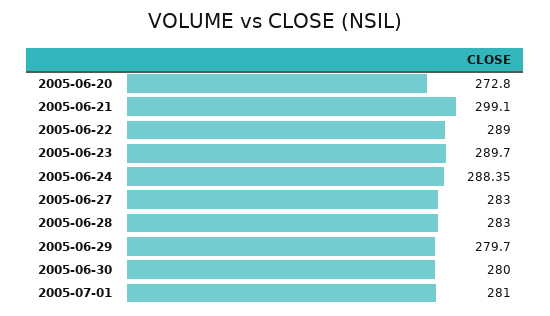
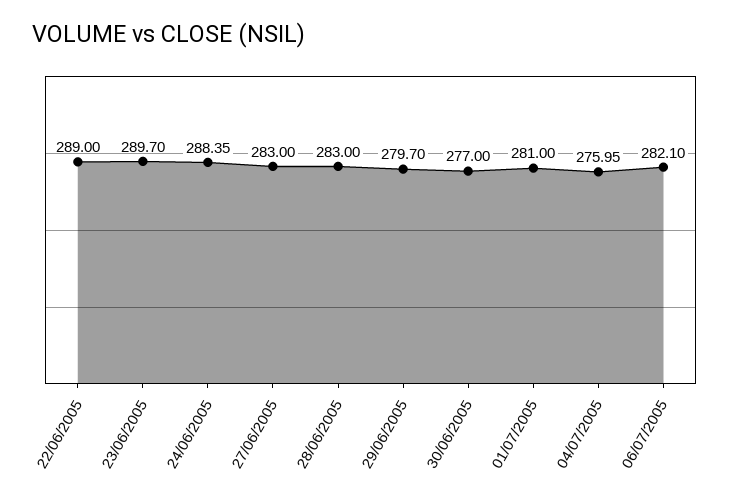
2005-06-20: 272.8 -> none
2005-06-21: 299.1 -> none
2005-06-30: 280 -> 277
04/07/2005: none -> 275.95
06/07/2005: none -> 282.1

